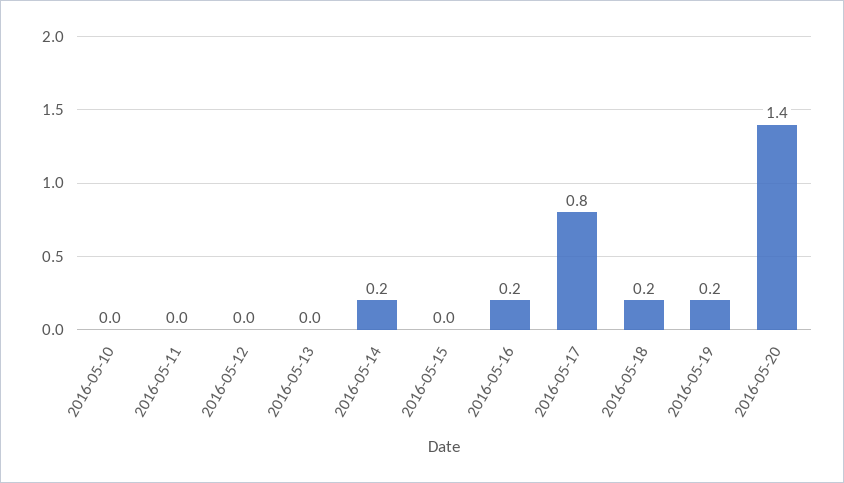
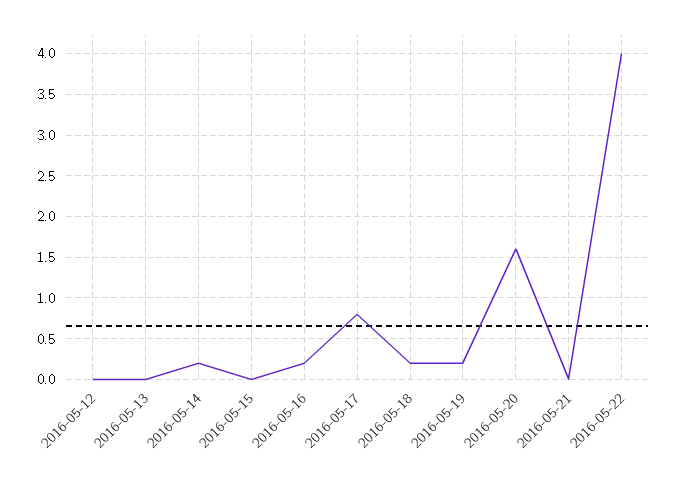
2016-05-10: 0 -> none
2016-05-11: 0 -> none
2016-05-20: 1.4 -> 1.6
2016-05-21: none -> 0
2016-05-22: none -> 4

